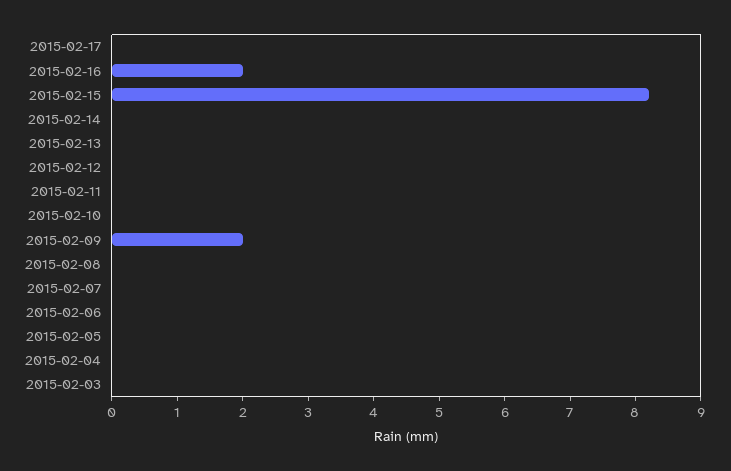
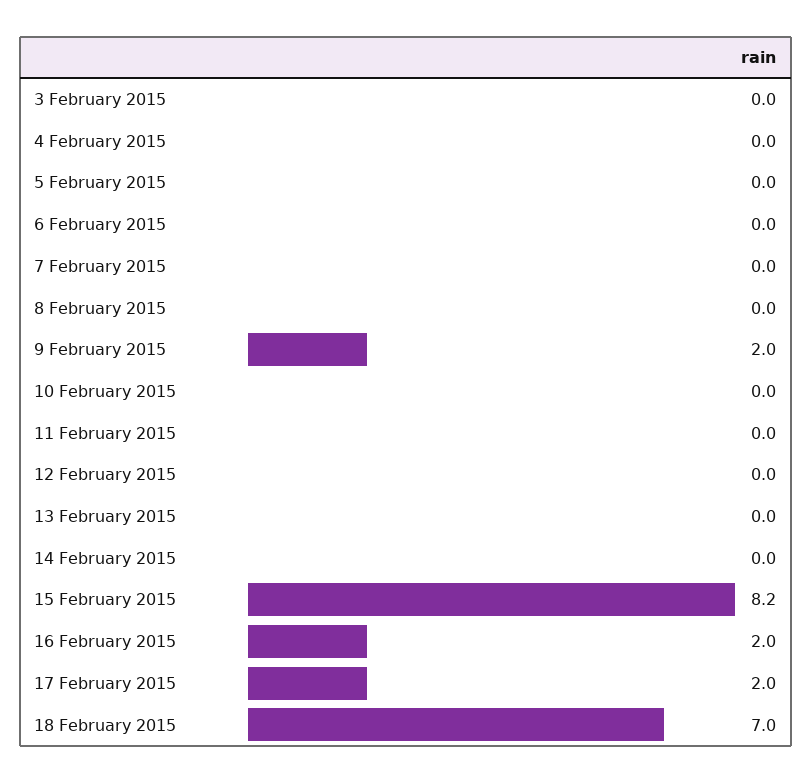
2015-02-17: 0 -> 2
18 February 2015: none -> 7

